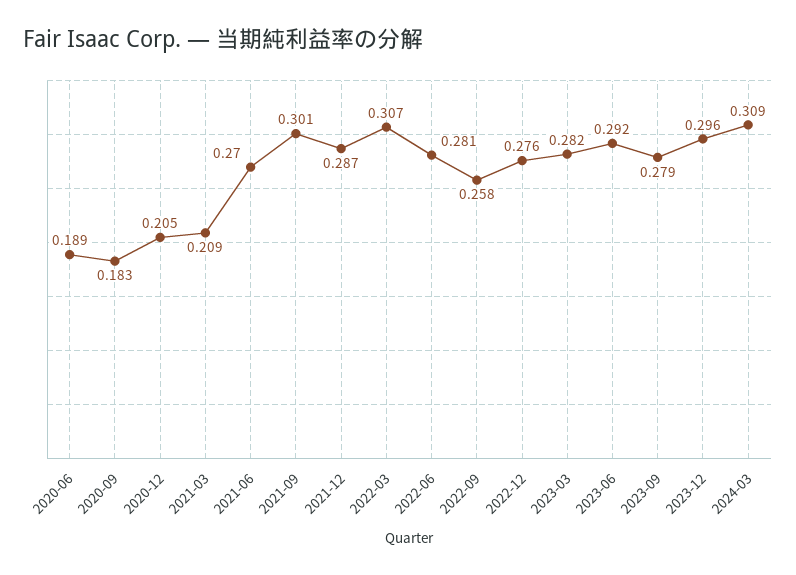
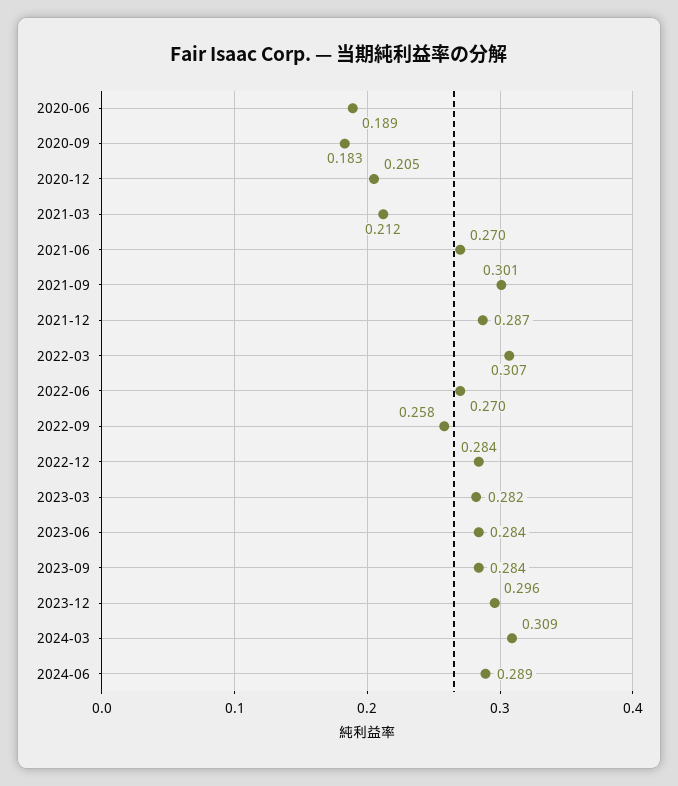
2021-03: 0.209 -> 0.212
2022-06: 0.281 -> 0.27
2022-12: 0.276 -> 0.284
2023-06: 0.292 -> 0.284
2023-09: 0.279 -> 0.284
2024-06: none -> 0.289

